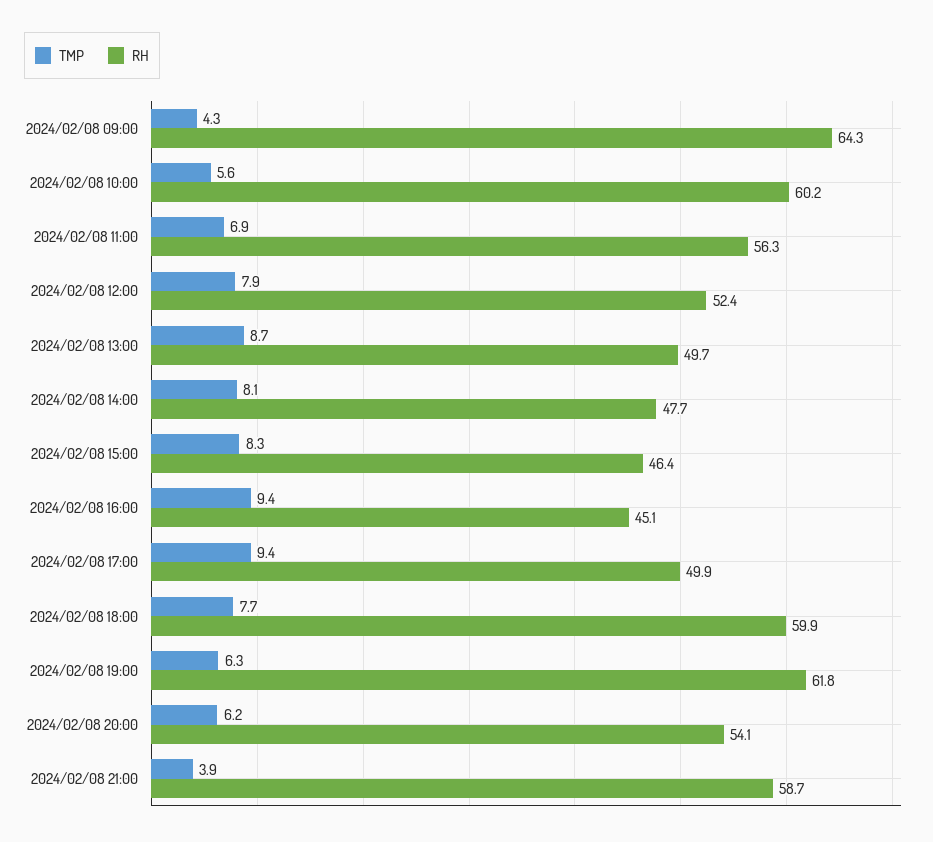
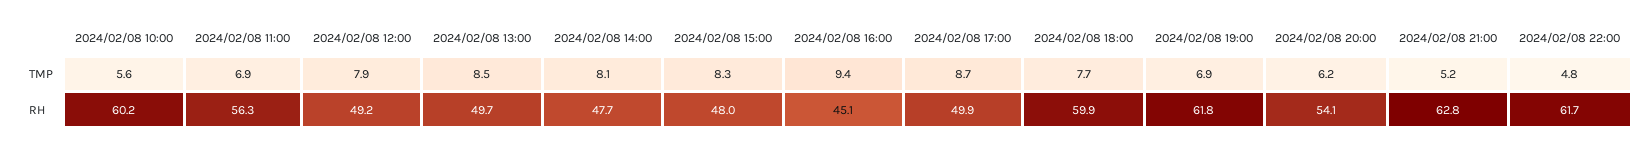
TMP, 2024/02/08 09:00: 4.3 -> none
RH, 2024/02/08 09:00: 64.3 -> none
RH, 2024/02/08 12:00: 52.4 -> 49.2
TMP, 2024/02/08 13:00: 8.7 -> 8.5
RH, 2024/02/08 15:00: 46.4 -> 48
TMP, 2024/02/08 17:00: 9.4 -> 8.7
TMP, 2024/02/08 19:00: 6.3 -> 6.9
TMP, 2024/02/08 21:00: 3.9 -> 5.2
RH, 2024/02/08 21:00: 58.7 -> 62.8
TMP, 2024/02/08 22:00: none -> 4.8
RH, 2024/02/08 22:00: none -> 61.7

